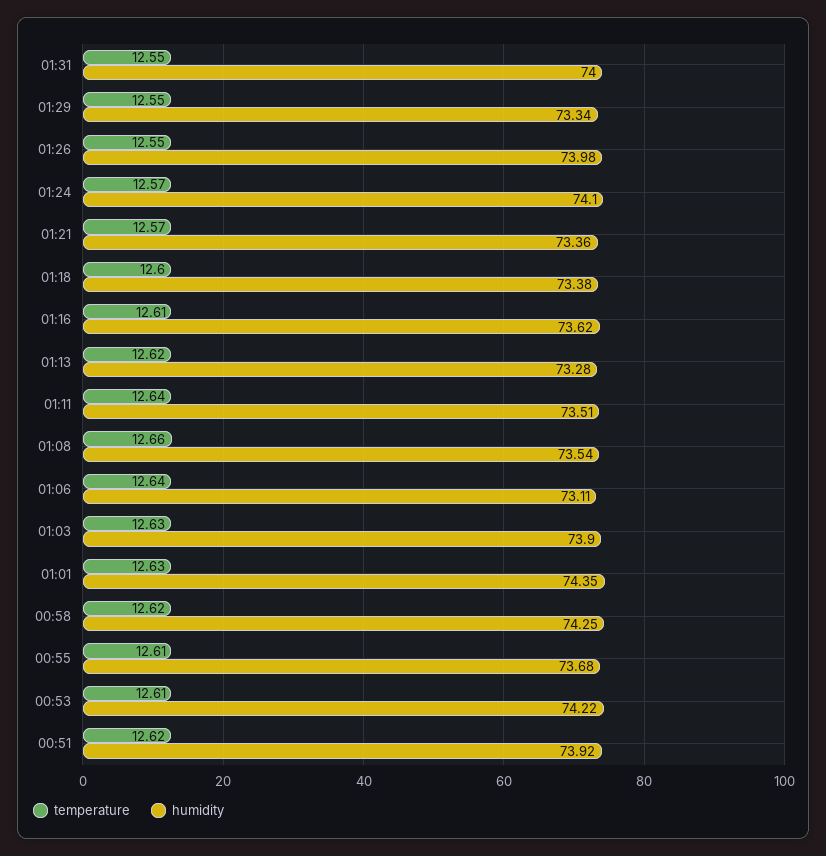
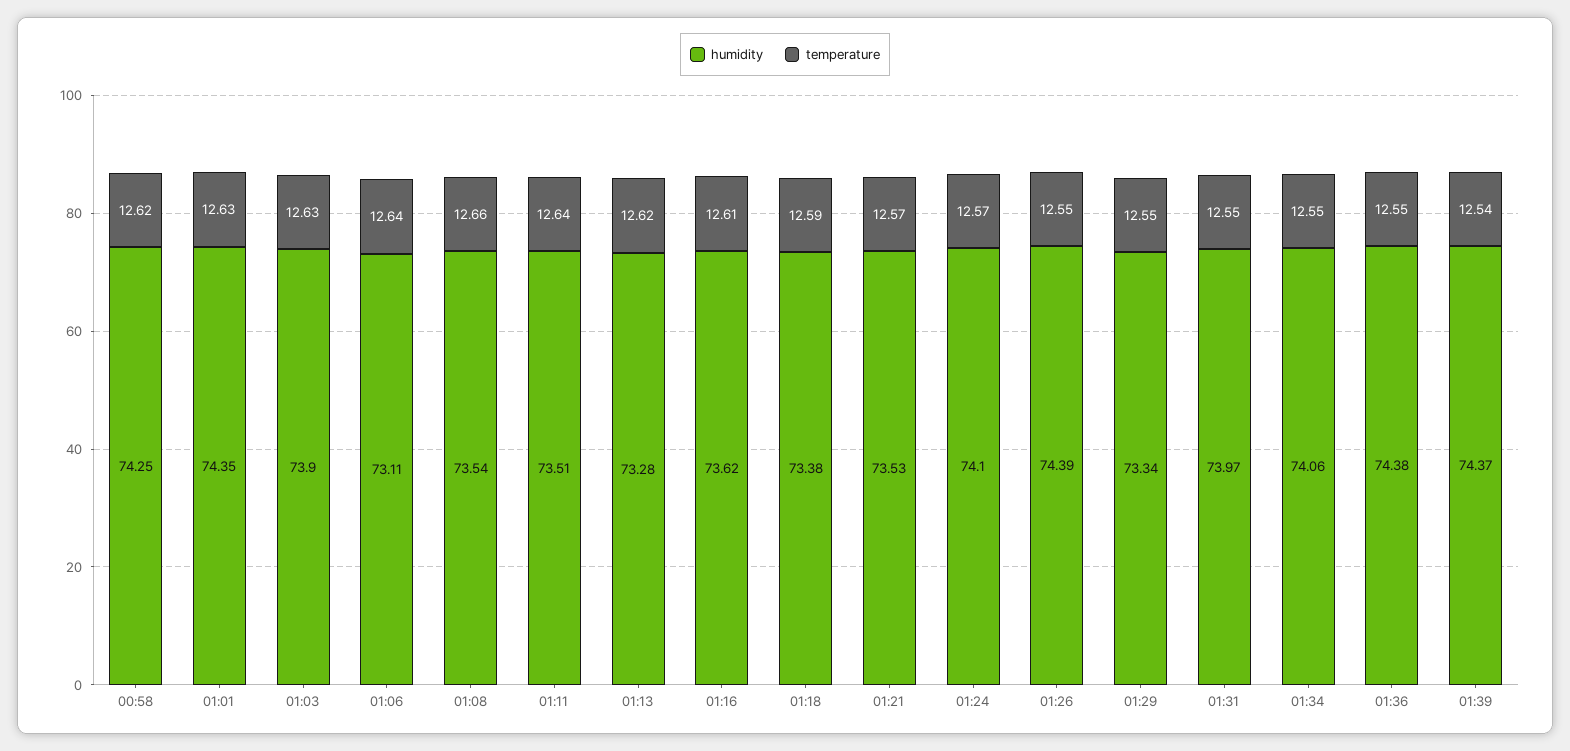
humidity, 01:31: 74 -> 73.97
humidity, 01:26: 73.98 -> 74.39
humidity, 01:21: 73.36 -> 73.53
temperature, 01:18: 12.6 -> 12.59
temperature, 00:55: 12.61 -> none
humidity, 00:55: 73.68 -> none
temperature, 00:53: 12.61 -> none
humidity, 00:53: 74.22 -> none
temperature, 00:51: 12.62 -> none
humidity, 00:51: 73.92 -> none
humidity, 01:34: none -> 74.06
temperature, 01:34: none -> 12.55
humidity, 01:36: none -> 74.38
temperature, 01:36: none -> 12.55
humidity, 01:39: none -> 74.37
temperature, 01:39: none -> 12.54

